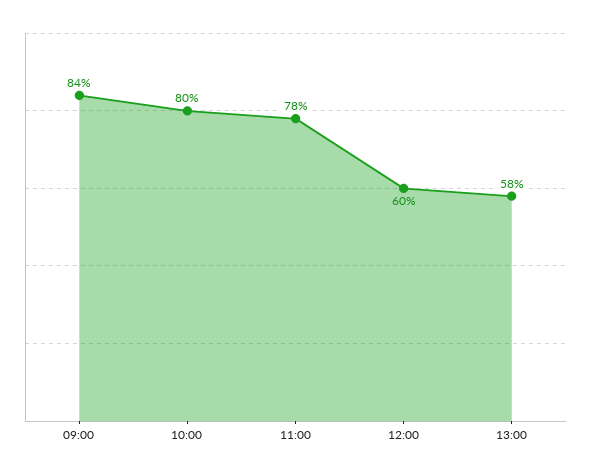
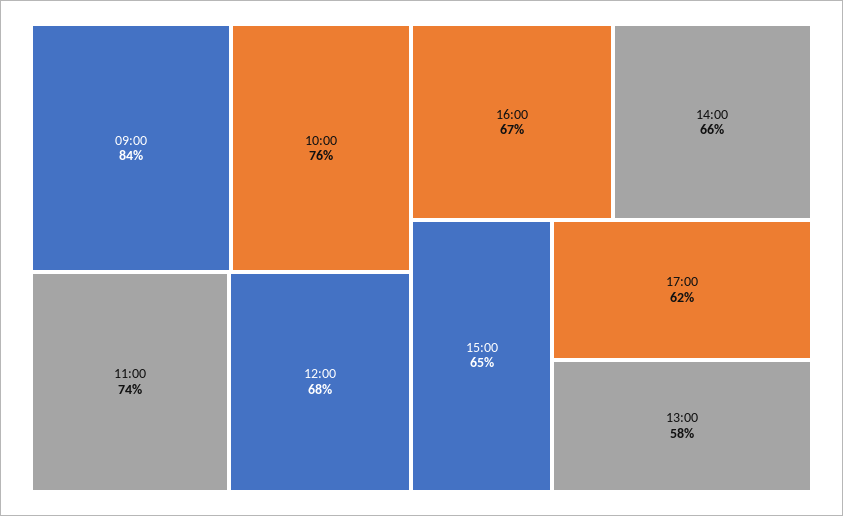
10:00: 80 -> 76
11:00: 78 -> 74
12:00: 60 -> 68
16:00: none -> 67
14:00: none -> 66
15:00: none -> 65
17:00: none -> 62

